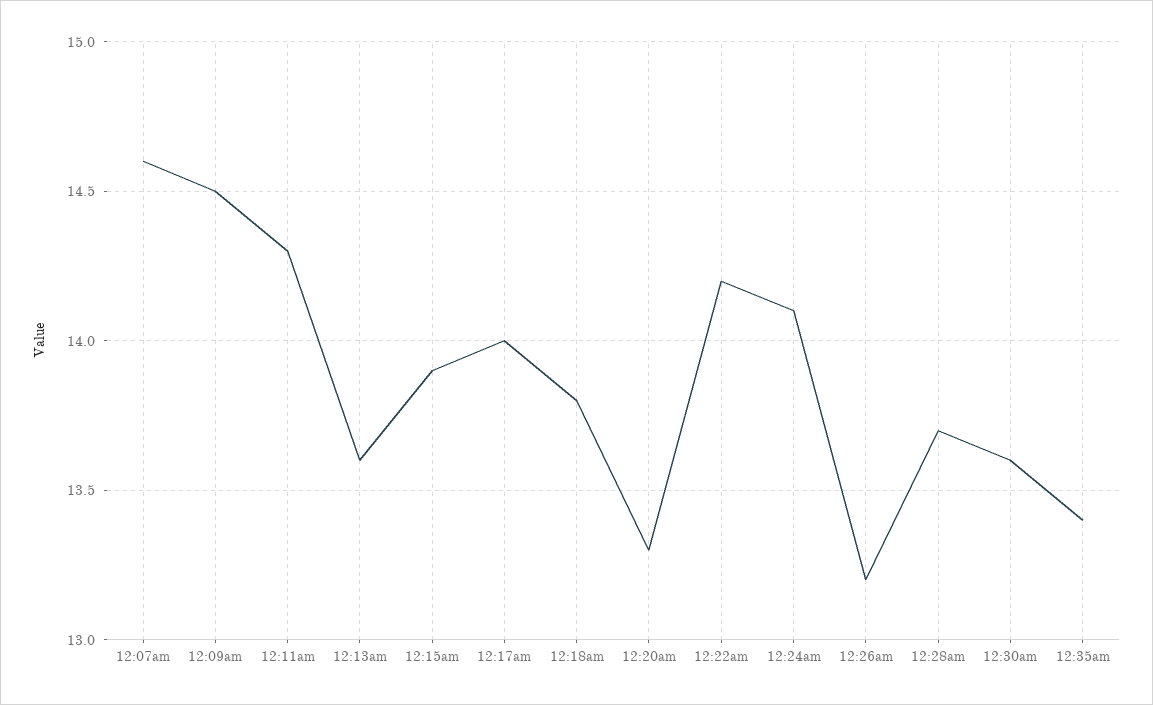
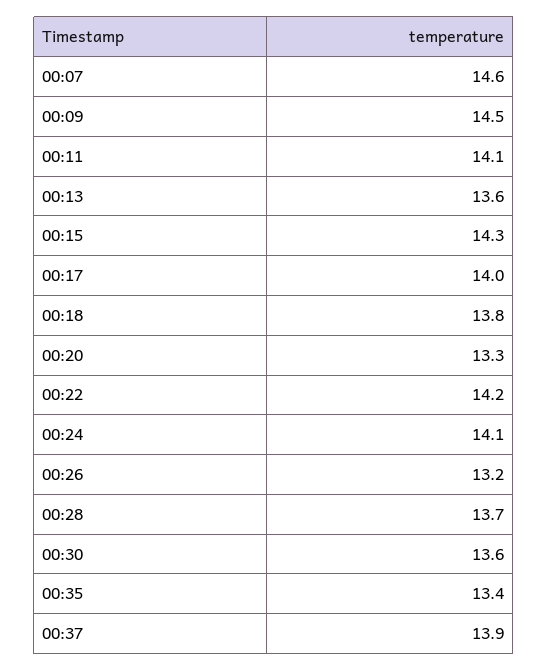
12:11am: 14.3 -> 14.1
12:15am: 13.9 -> 14.3
00:37: none -> 13.9

